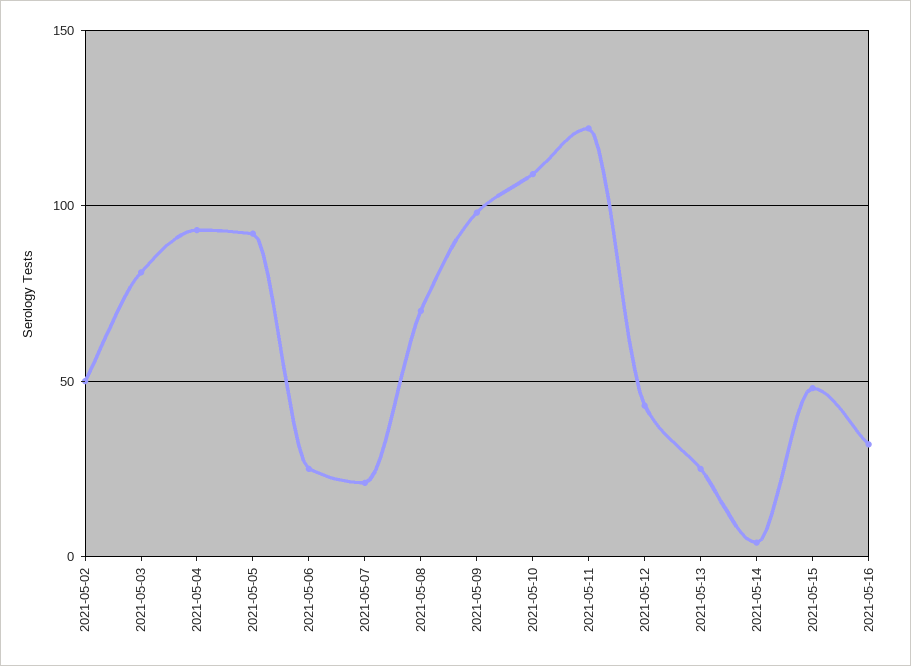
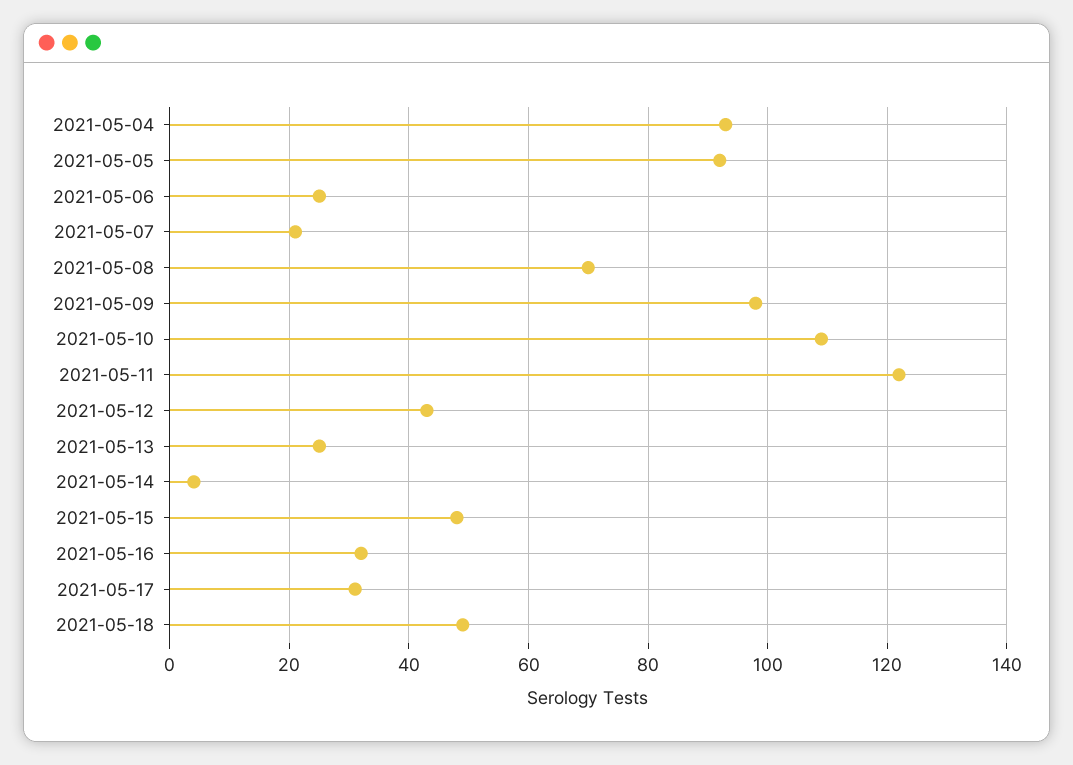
2021-05-02: 50 -> none
2021-05-03: 80 -> none
2021-05-17: none -> 30
2021-05-18: none -> 50

